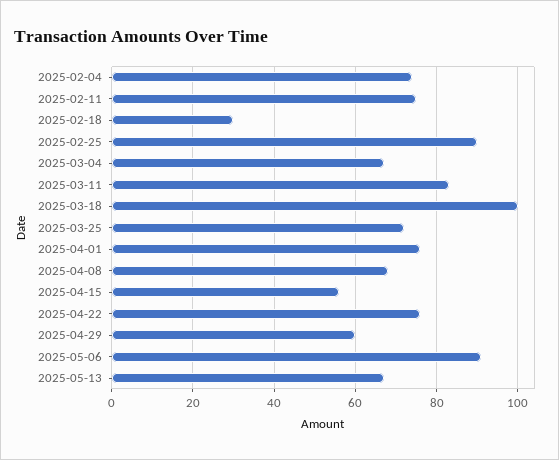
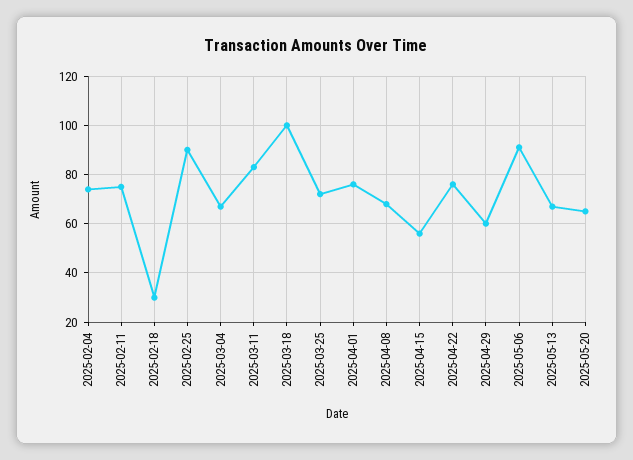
2025-05-20: none -> 65

